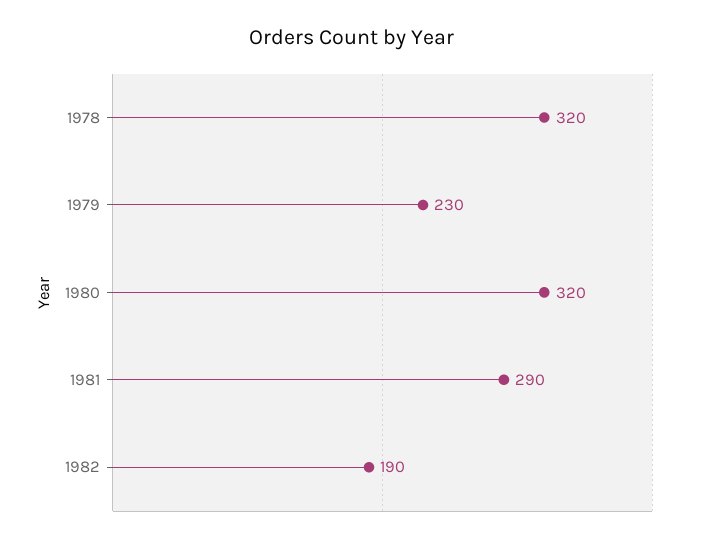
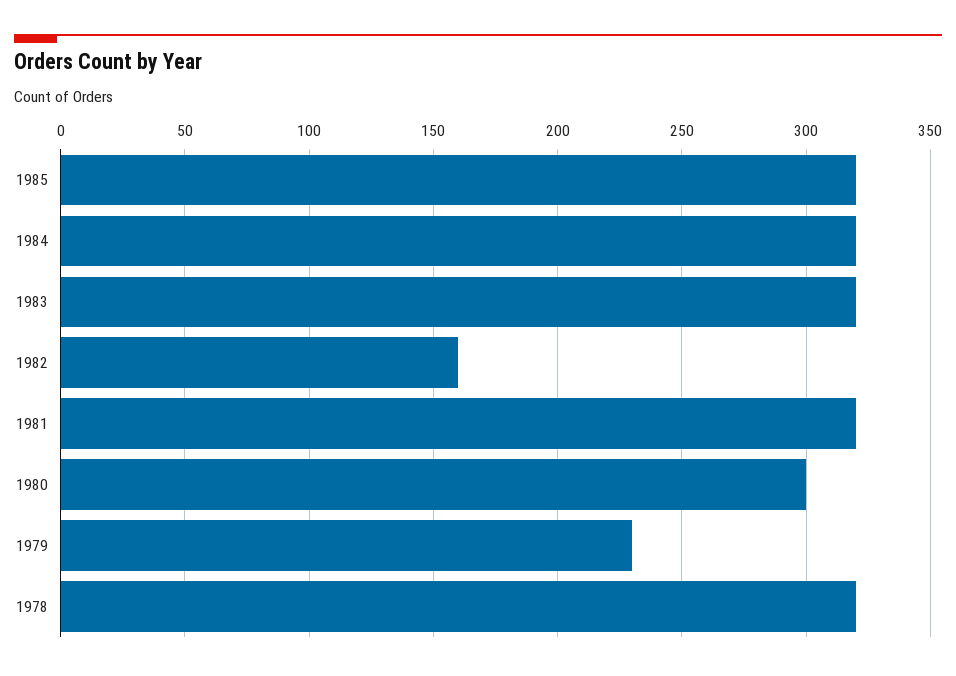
1980: 320 -> 300
1981: 290 -> 320
1982: 190 -> 160
1985: none -> 320
1984: none -> 320
1983: none -> 320

